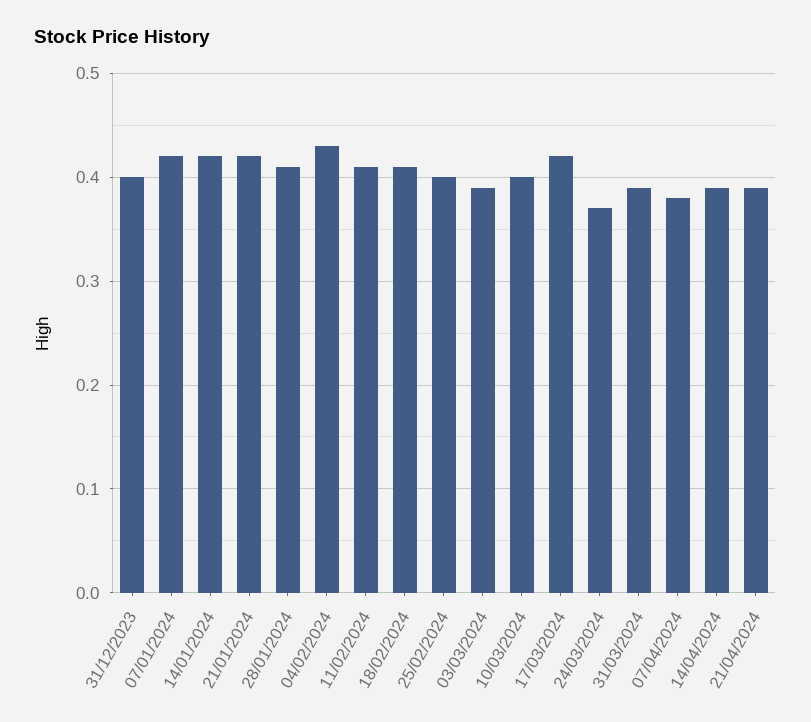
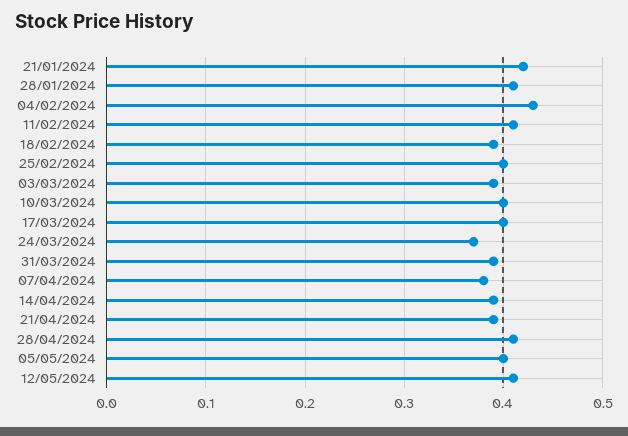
31/12/2023: 0.4 -> none
07/01/2024: 0.42 -> none
14/01/2024: 0.42 -> none
18/02/2024: 0.41 -> 0.39
17/03/2024: 0.42 -> 0.4
28/04/2024: none -> 0.41
05/05/2024: none -> 0.4
12/05/2024: none -> 0.41

